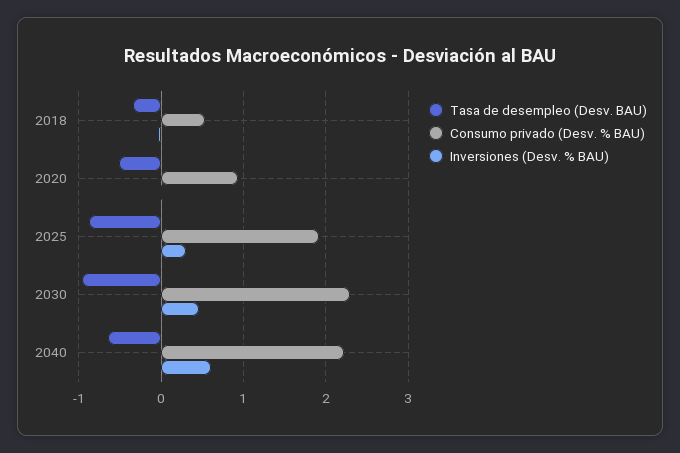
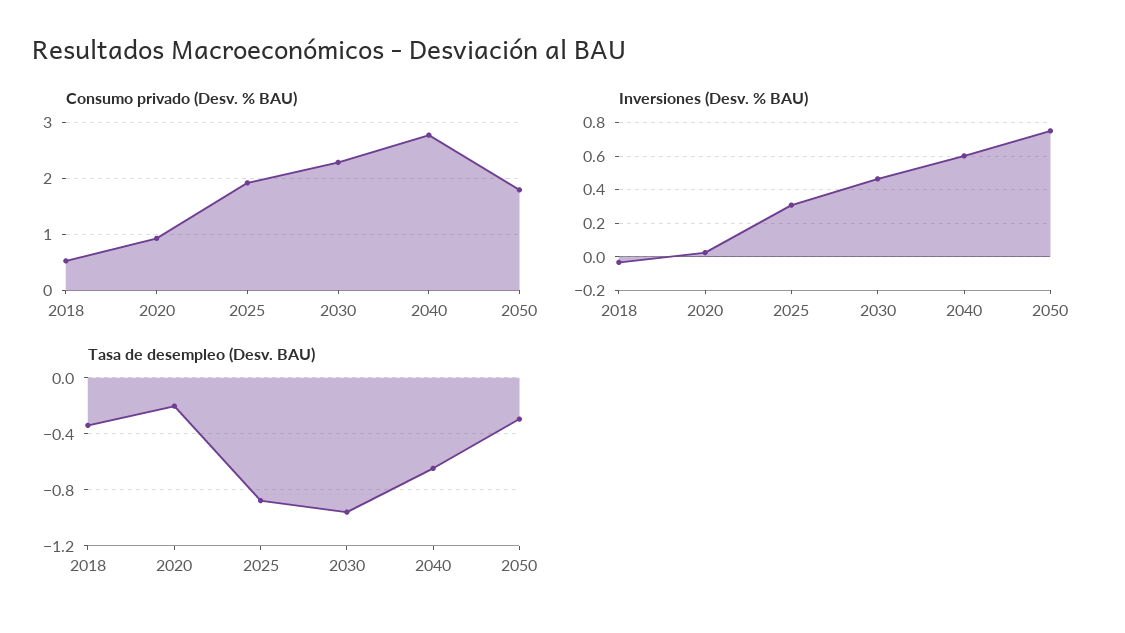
Tasa de desempleo (Desv. BAU), 2020: -0.5 -> -0.2
Consumo privado (Desv. % BAU), 2040: 2.2 -> 2.8
Consumo privado (Desv. % BAU), 2050: none -> 1.8
Inversiones (Desv. % BAU), 2050: none -> 0.75
Tasa de desempleo (Desv. BAU), 2050: none -> -0.3

